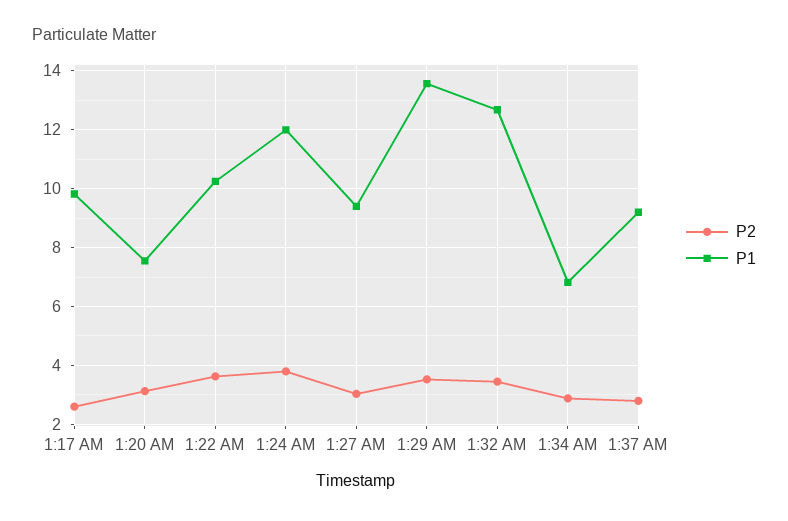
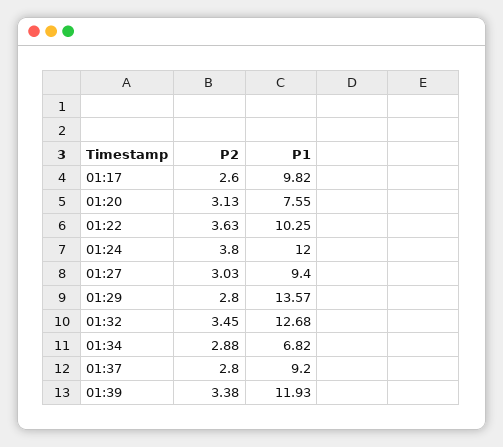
P2, 1:29 AM: 3.5 -> 2.8
P2, 01:39: none -> 3.38
P1, 01:39: none -> 11.93

